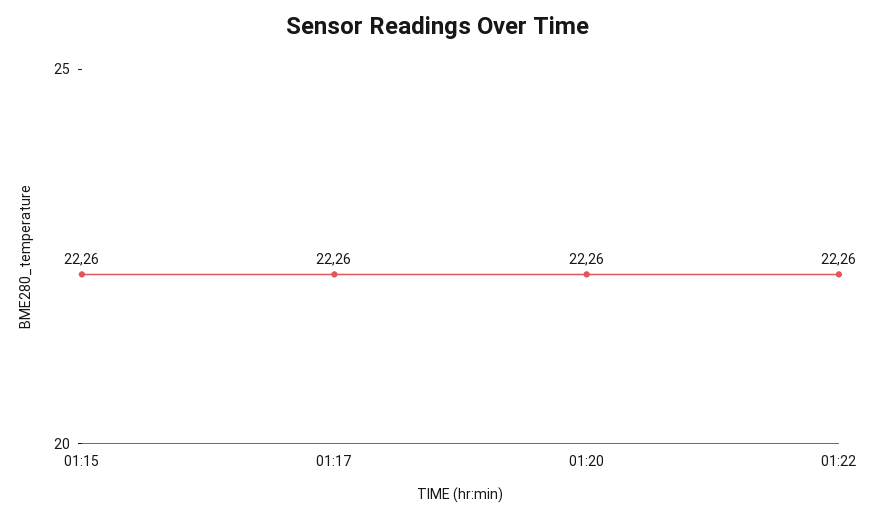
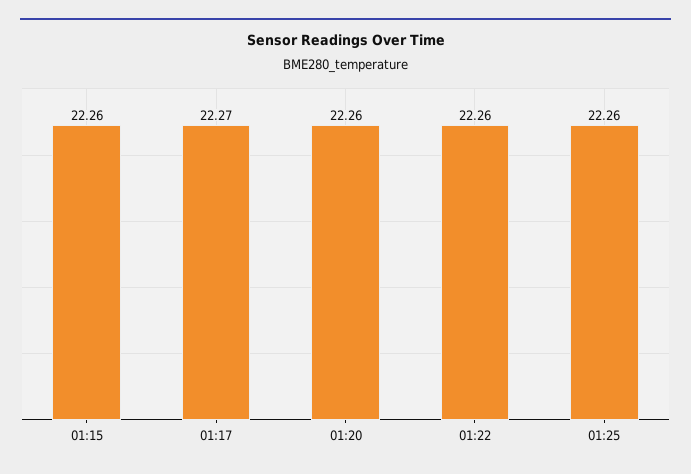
01:17: 22.26 -> 22.27
01:25: none -> 22.26

